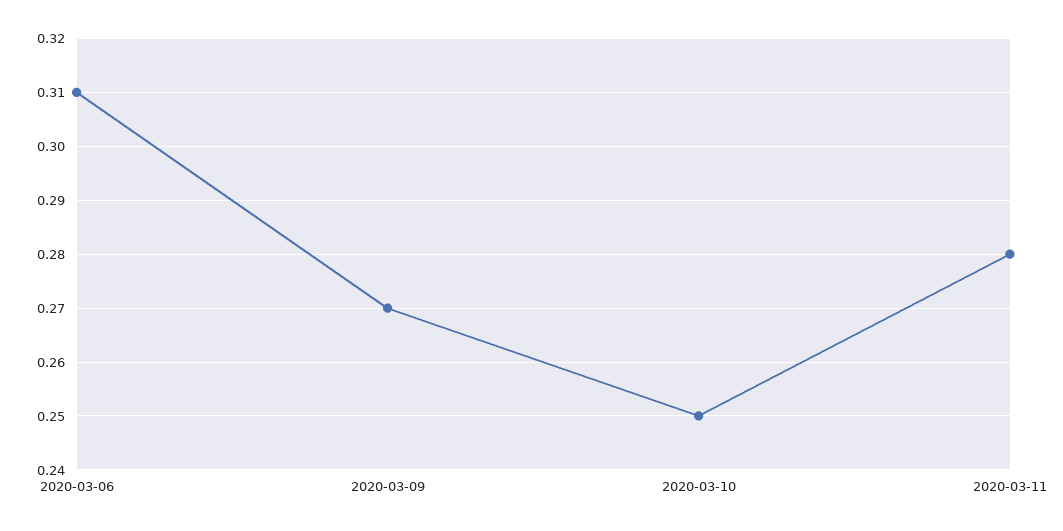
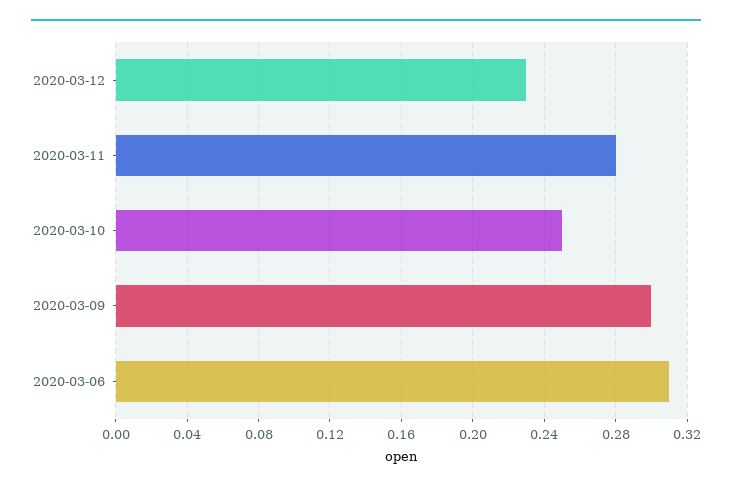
2020-03-09: 0.27 -> 0.3
2020-03-12: none -> 0.23

